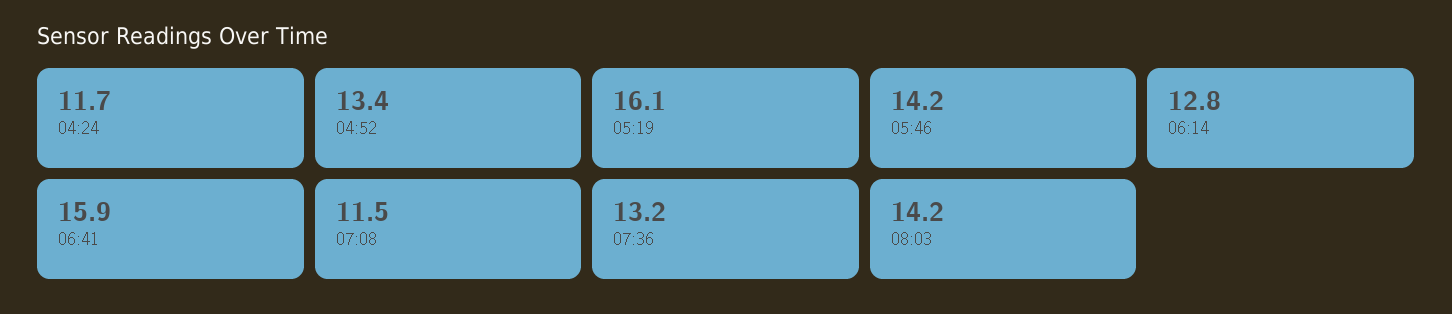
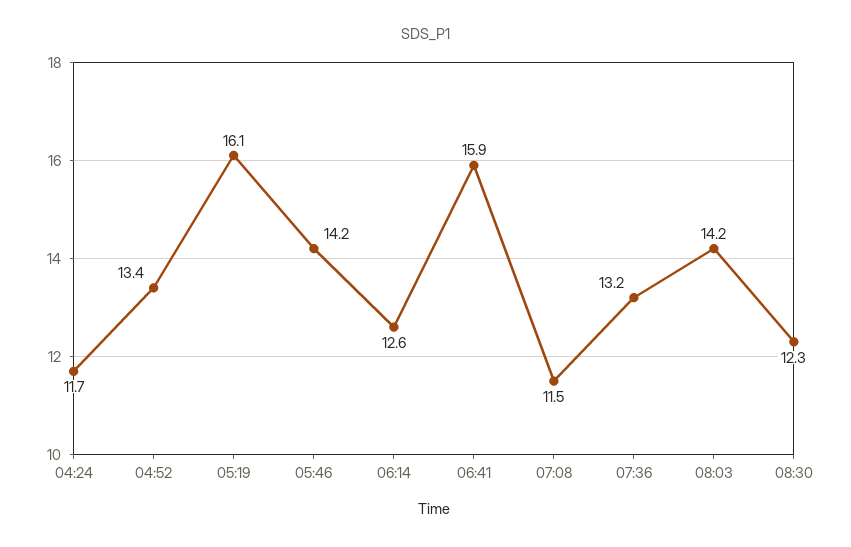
06:14: 12.8 -> 12.6
08:30: none -> 12.3

